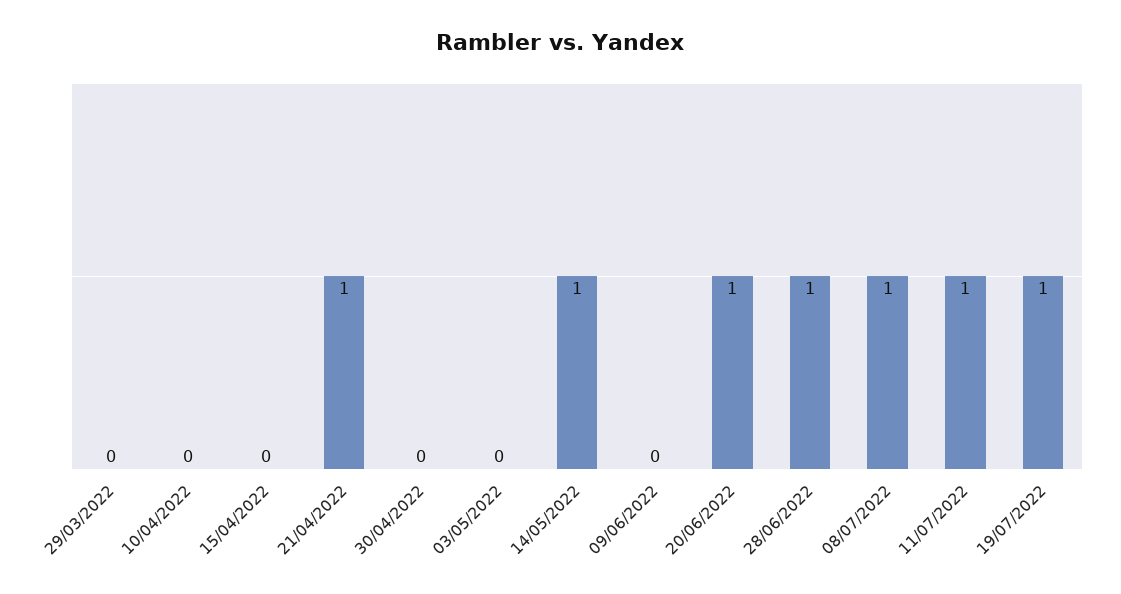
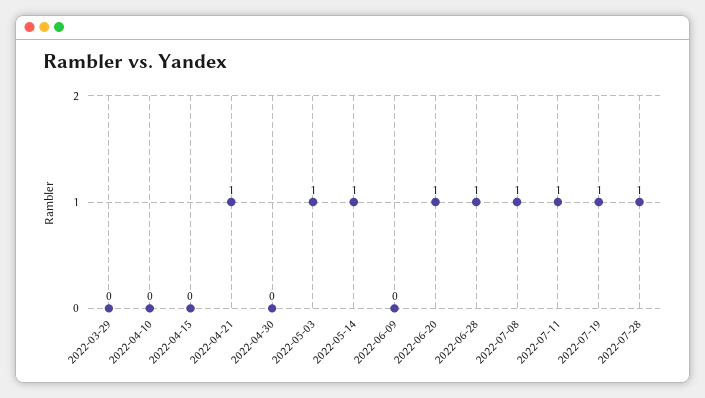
03/05/2022: 0 -> 1
2022-07-28: none -> 1

